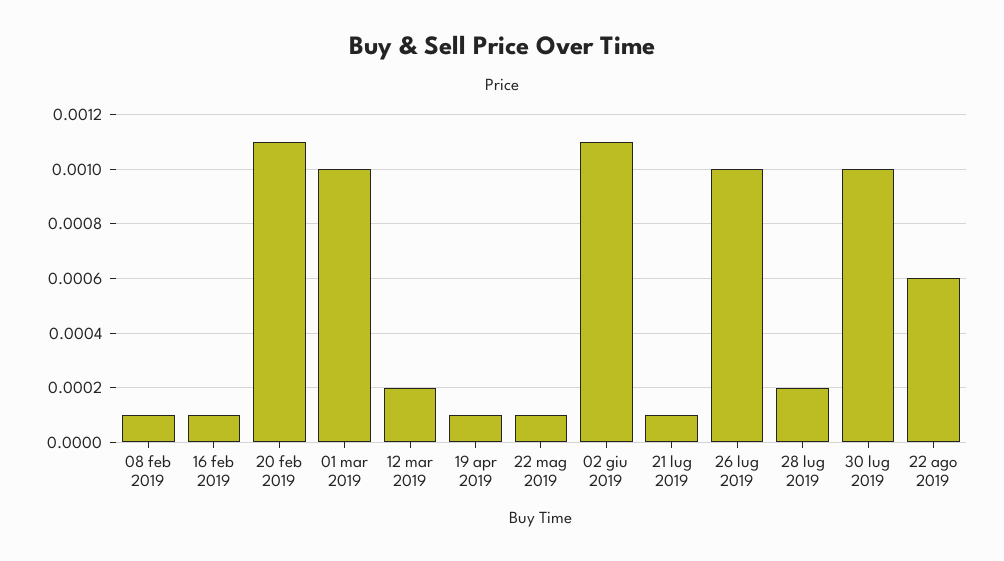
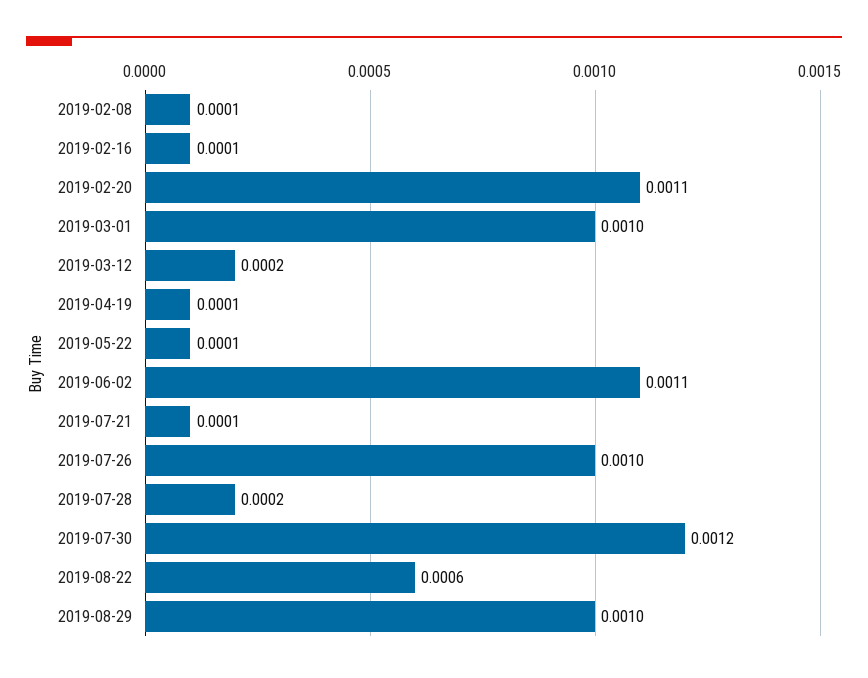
30 lug 2019: 0.001 -> 0.0012
2019-08-29: none -> 0.001

